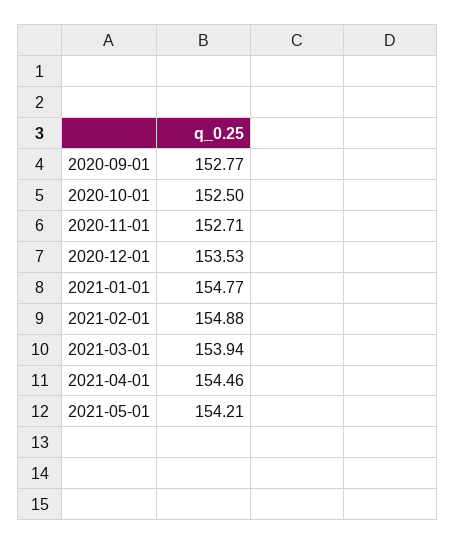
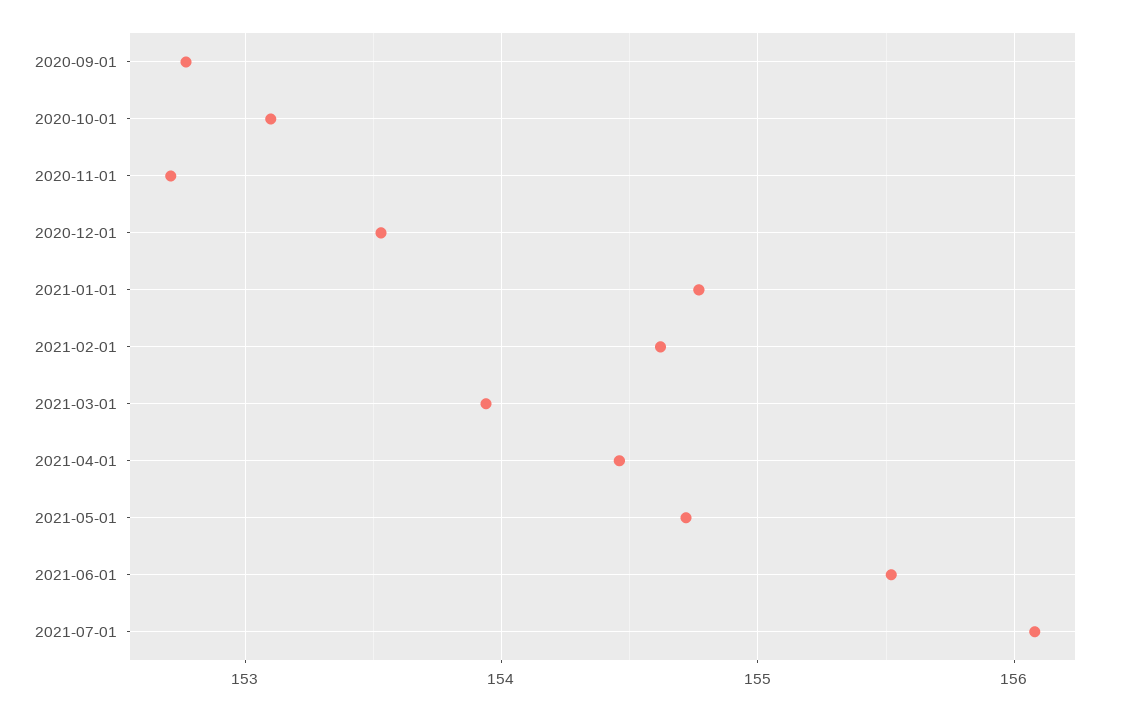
2020-10-01: 152.5 -> 153.1
2021-02-01: 154.88 -> 154.6
2021-05-01: 154.21 -> 154.7
2021-06-01: none -> 155.5
2021-07-01: none -> 156.1

